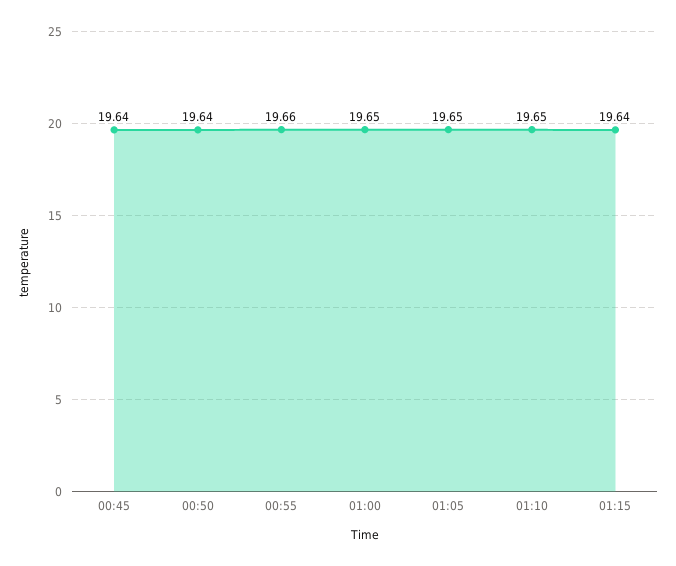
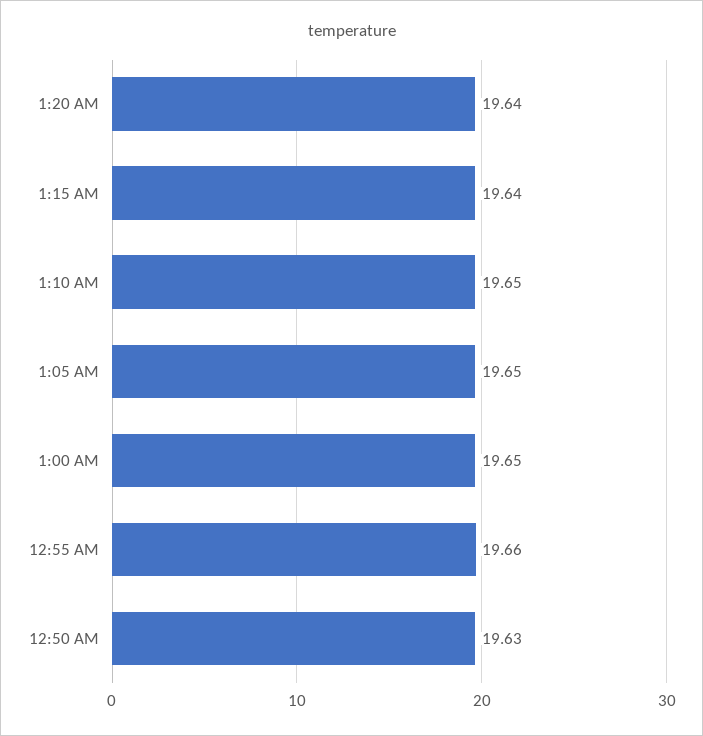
00:45: 19.64 -> none
00:50: 19.64 -> 19.63
1:20 AM: none -> 19.64

